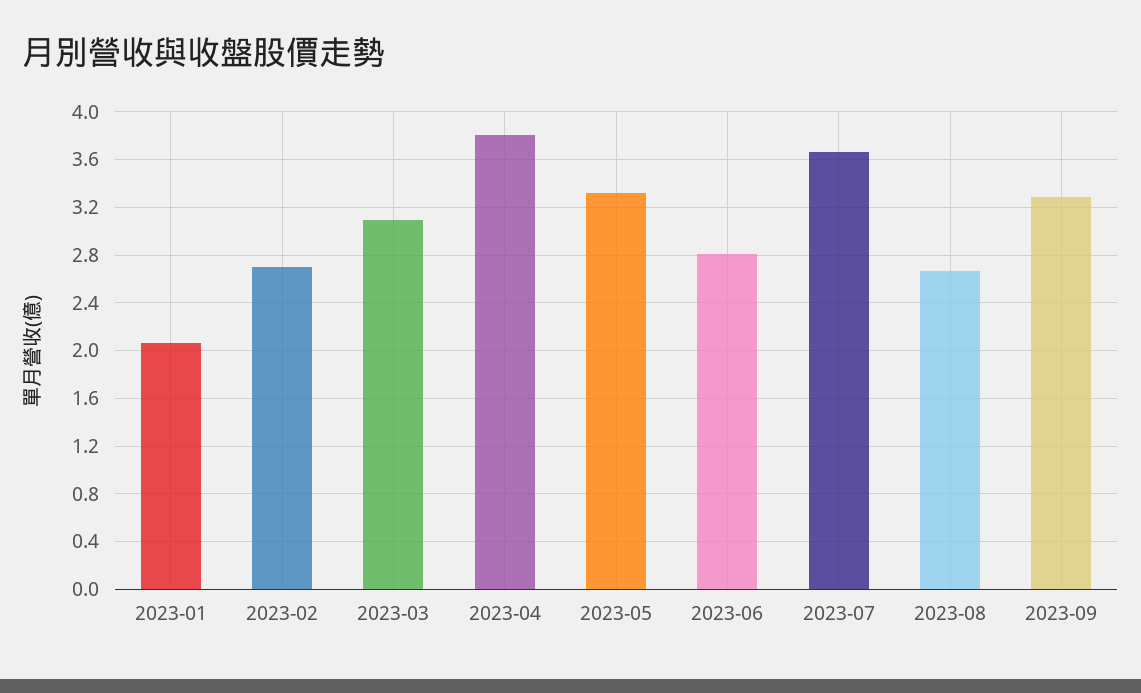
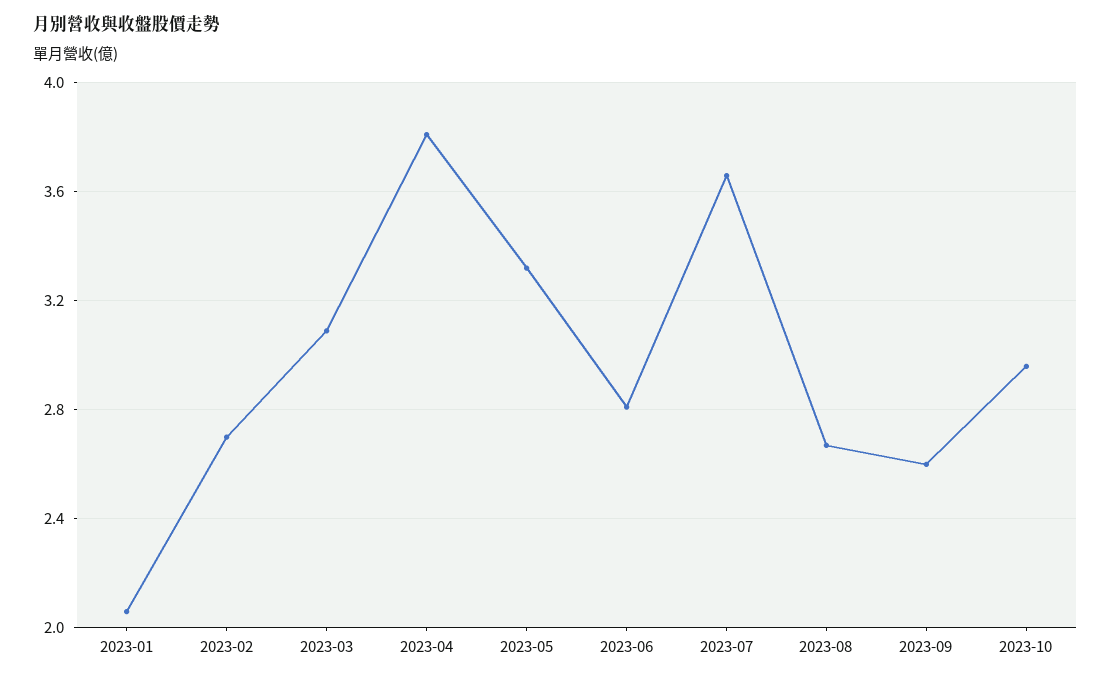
2023-09: 3.3 -> 2.6
2023-10: none -> 2.95

